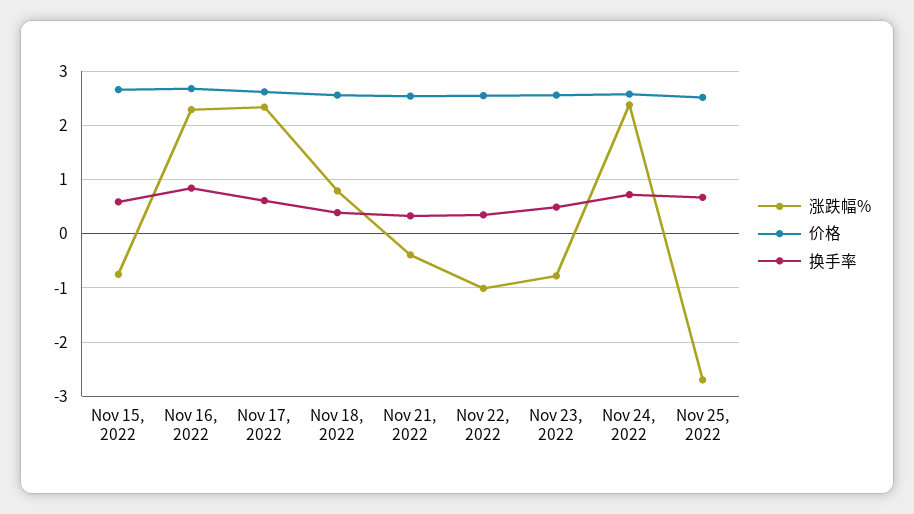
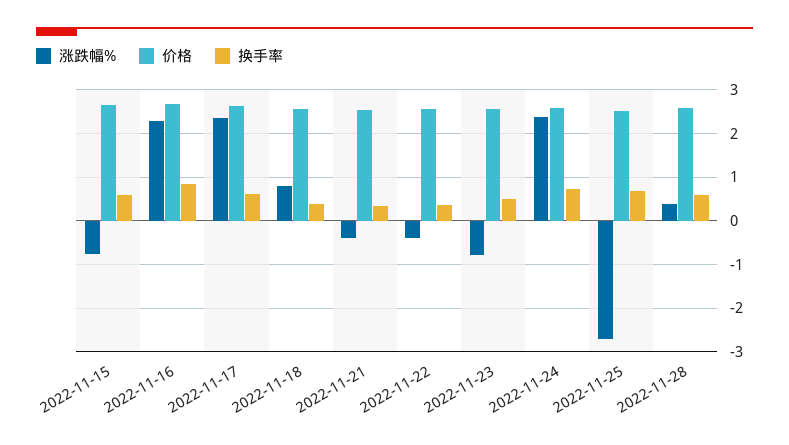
涨跌幅%, Nov 22, 2022: -1 -> -0.4
涨跌幅%, 2022-11-28: none -> 0.4
价格, 2022-11-28: none -> 2.6
换手率, 2022-11-28: none -> 0.6

